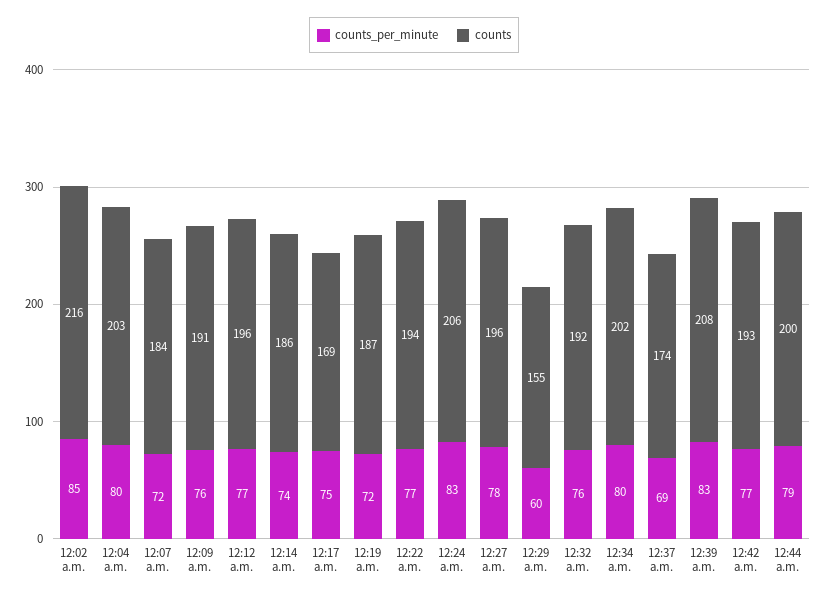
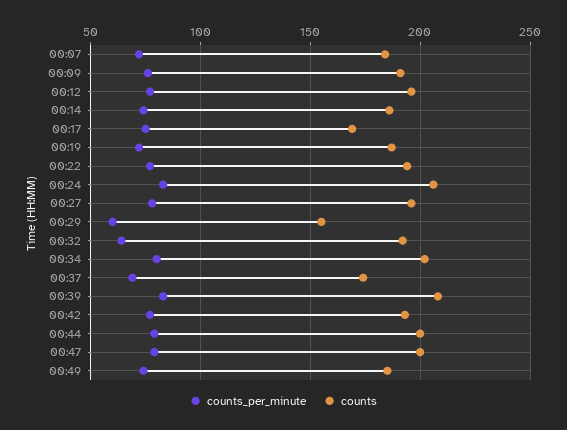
counts_per_minute, 12:02 a.m.: 85 -> none
counts, 12:02 a.m.: 216 -> none
counts_per_minute, 12:04 a.m.: 80 -> none
counts, 12:04 a.m.: 203 -> none
counts_per_minute, 12:32 a.m.: 76 -> 65
counts_per_minute, 00:47: none -> 80
counts, 00:47: none -> 200
counts_per_minute, 00:49: none -> 75
counts, 00:49: none -> 185

